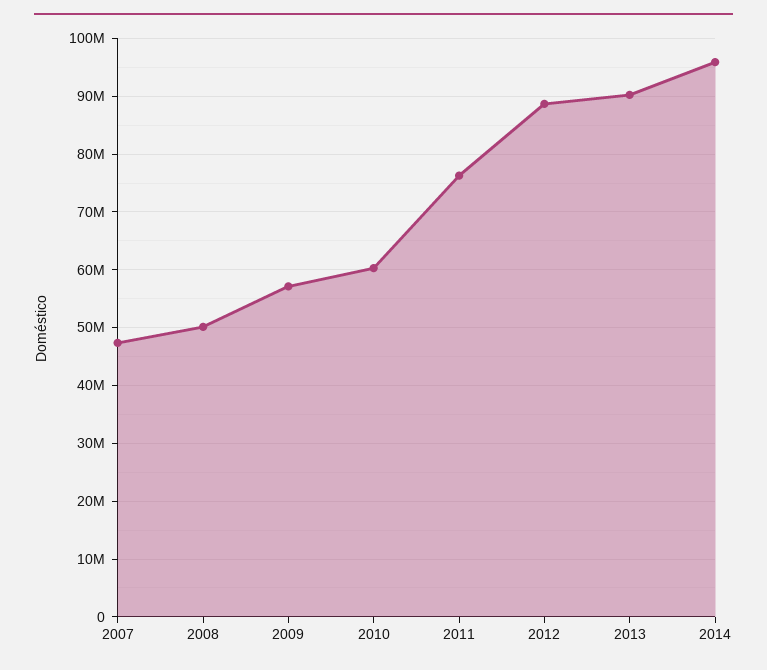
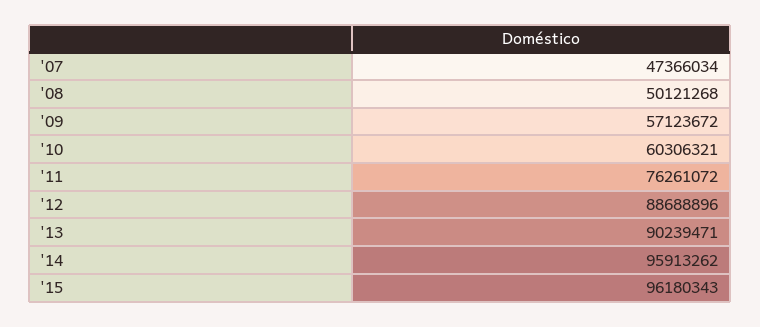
'15: none -> 96180343

